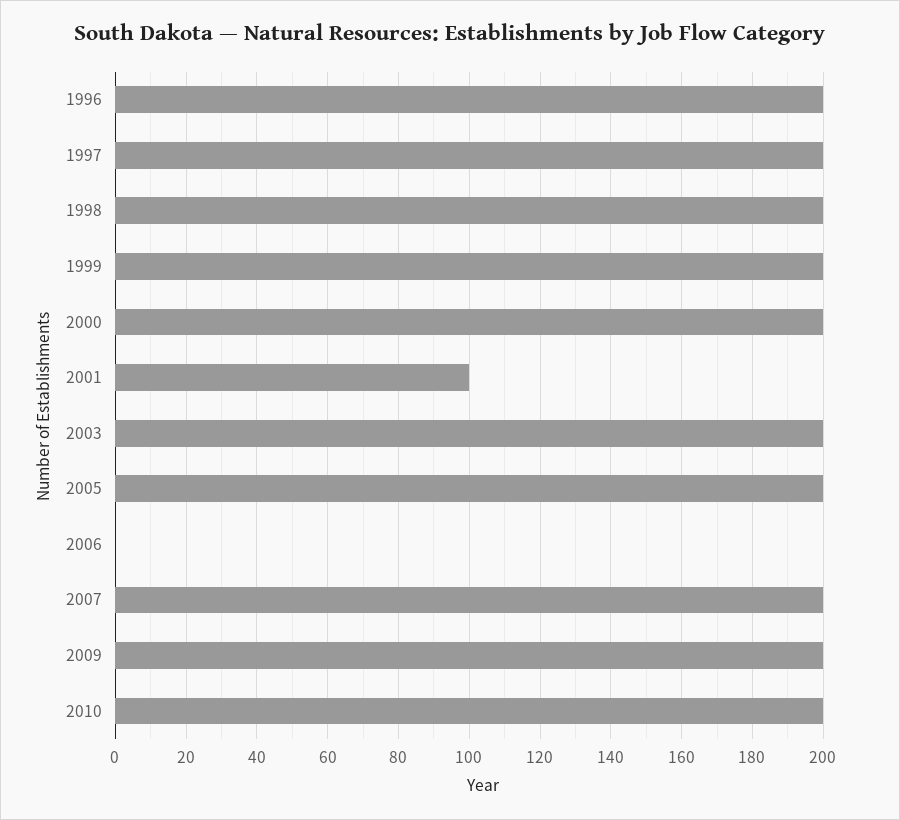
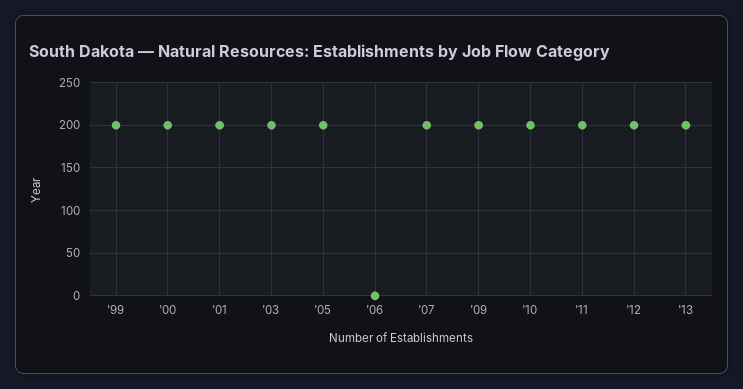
1996: 200 -> none
1997: 200 -> none
1998: 200 -> none
2001: 100 -> 200
'11: none -> 200
'12: none -> 200
'13: none -> 200

